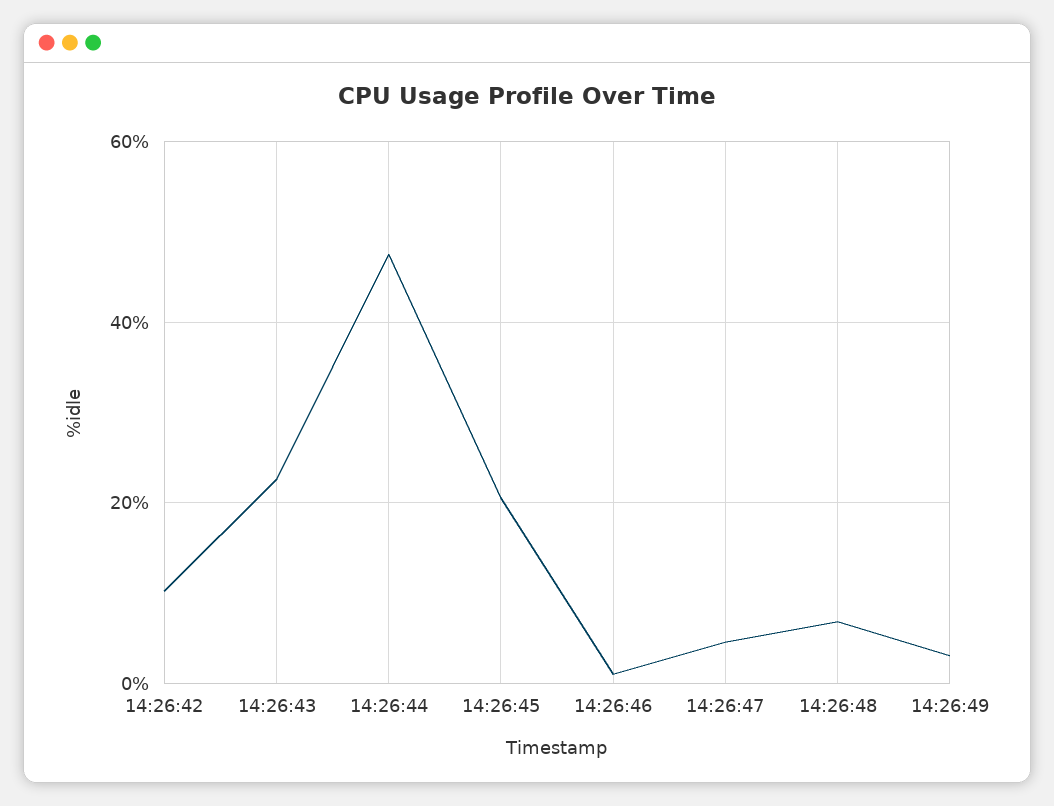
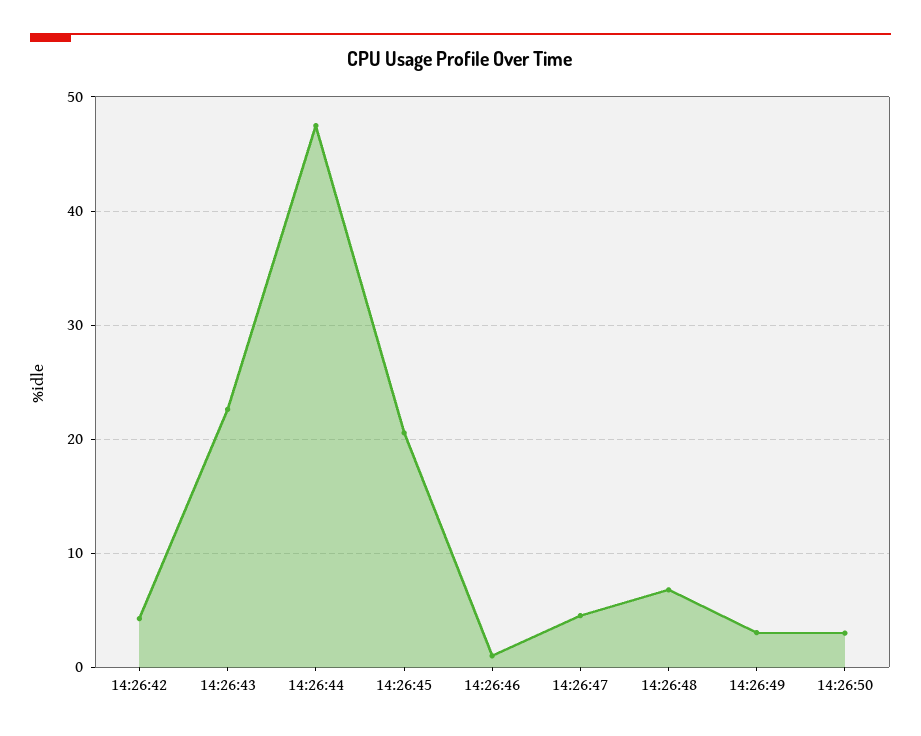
14:26:42: 10 -> 4
14:26:50: none -> 3

